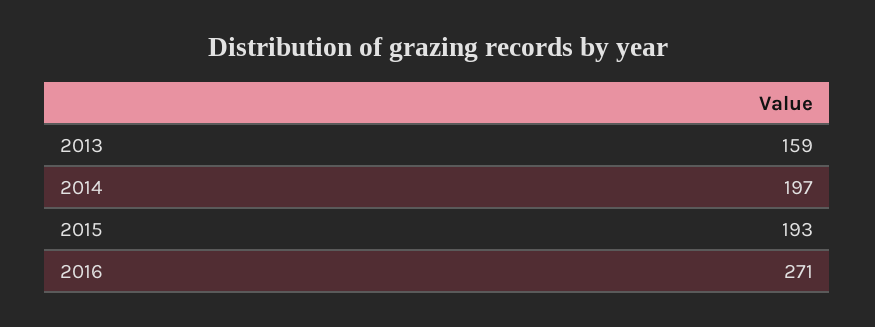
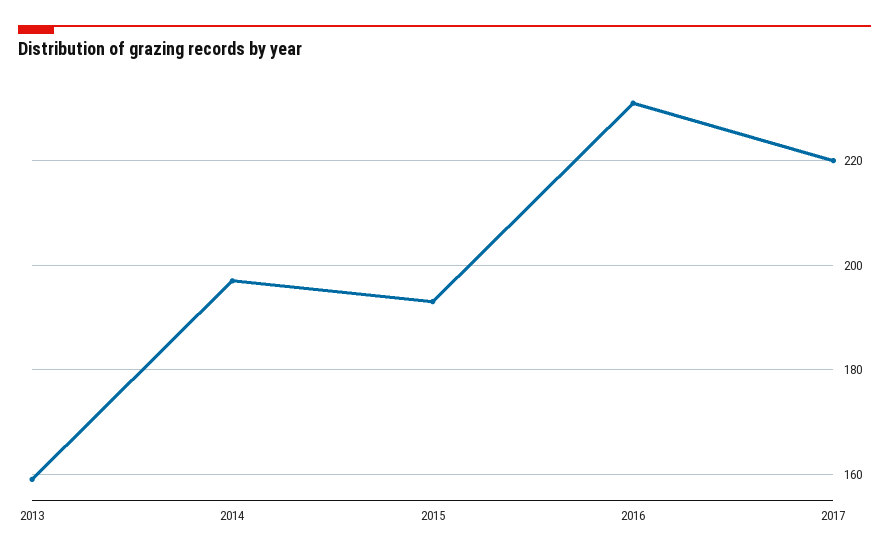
2016: 271 -> 230
2017: none -> 220

